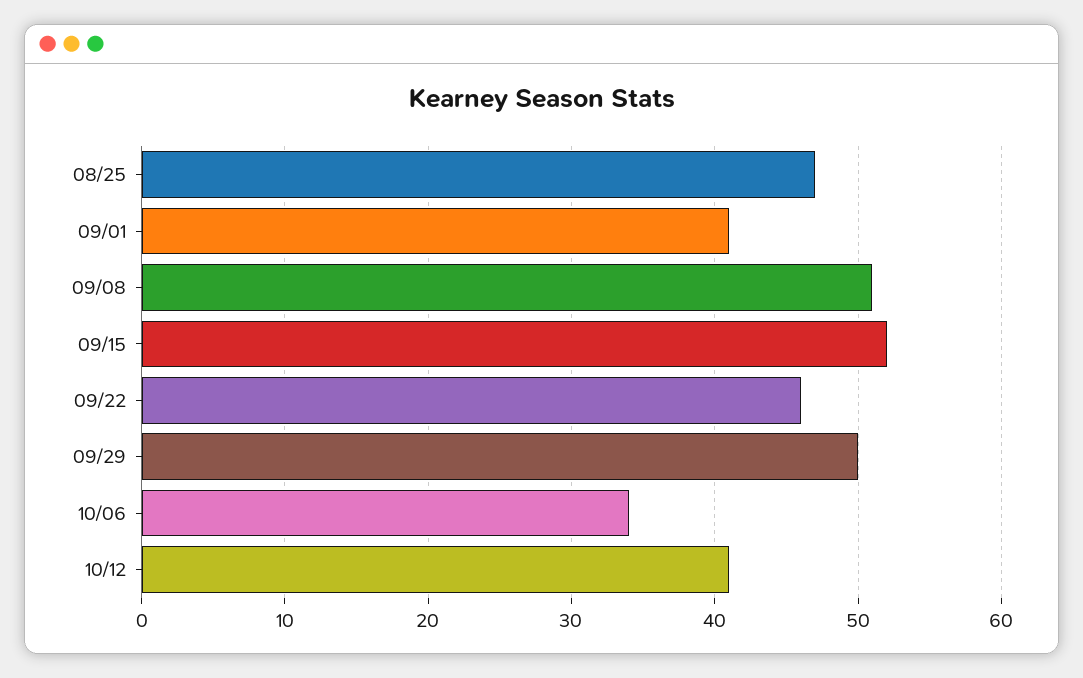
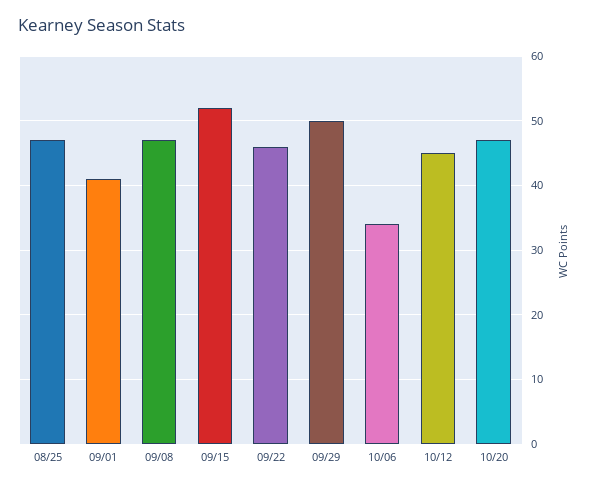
09/08: 51 -> 47
10/12: 41 -> 45
10/20: none -> 47

